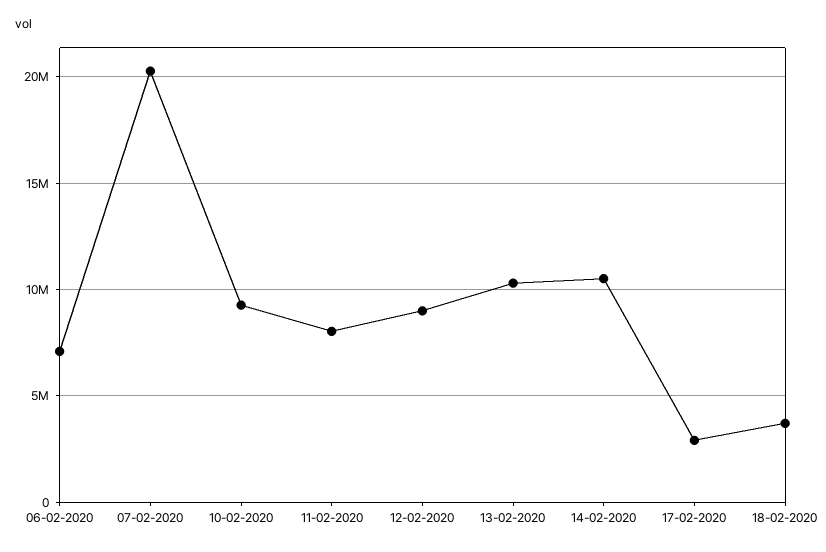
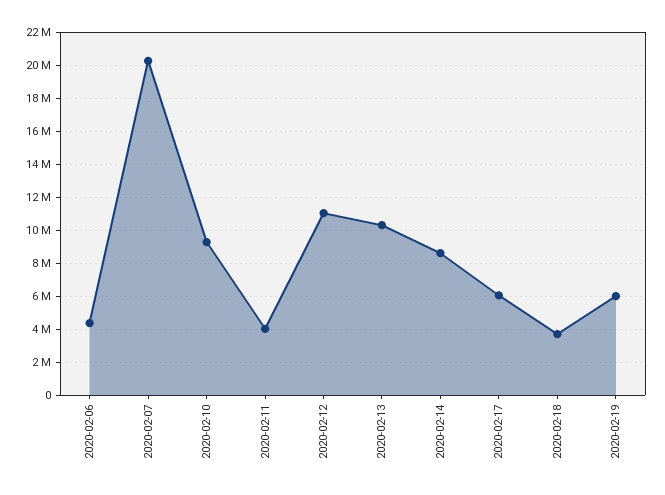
06-02-2020: 7000000 -> 4500000
11-02-2020: 8000000 -> 4000000
12-02-2020: 9000000 -> 11000000
14-02-2020: 10500000 -> 8500000
17-02-2020: 3000000 -> 6000000
2020-02-19: none -> 6000000

